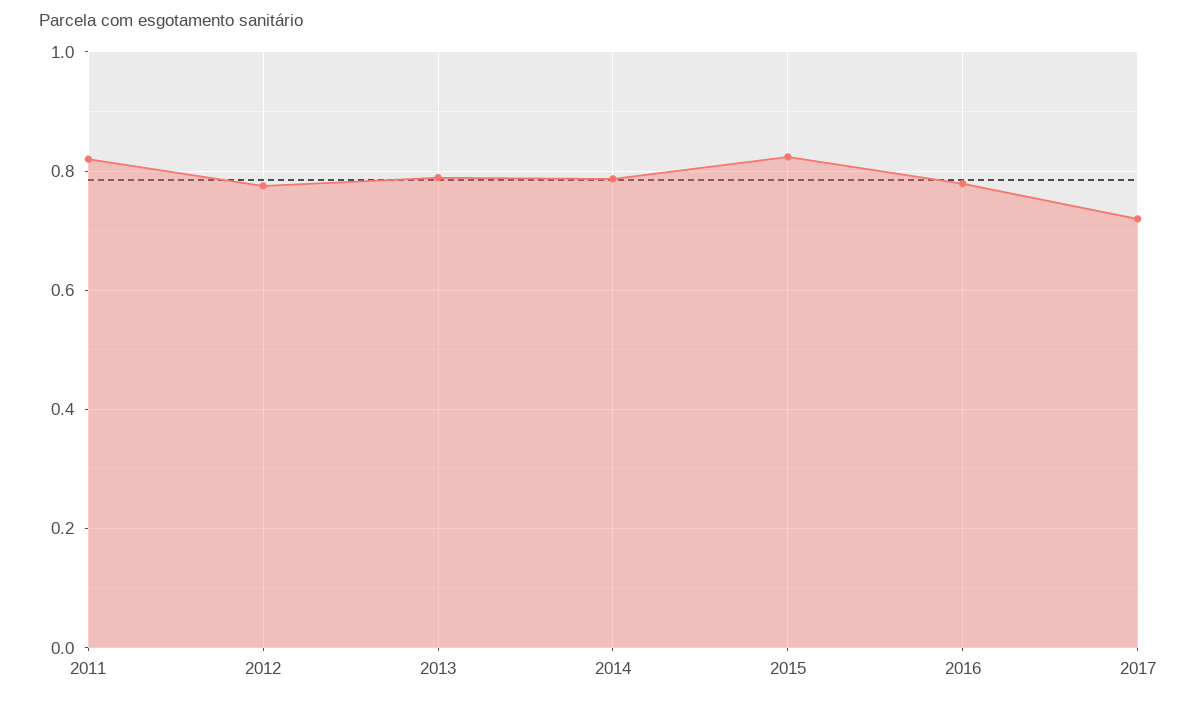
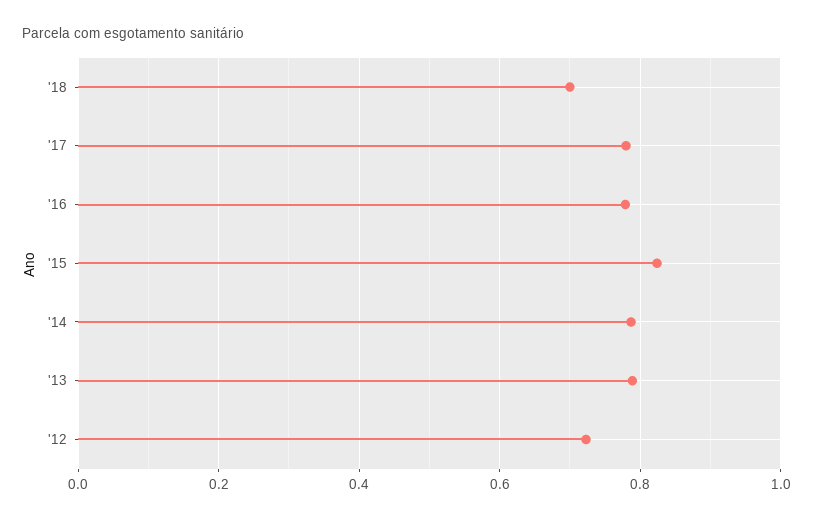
2011: 0.82 -> none
2012: 0.78 -> 0.72
2017: 0.72 -> 0.78
'18: none -> 0.7

